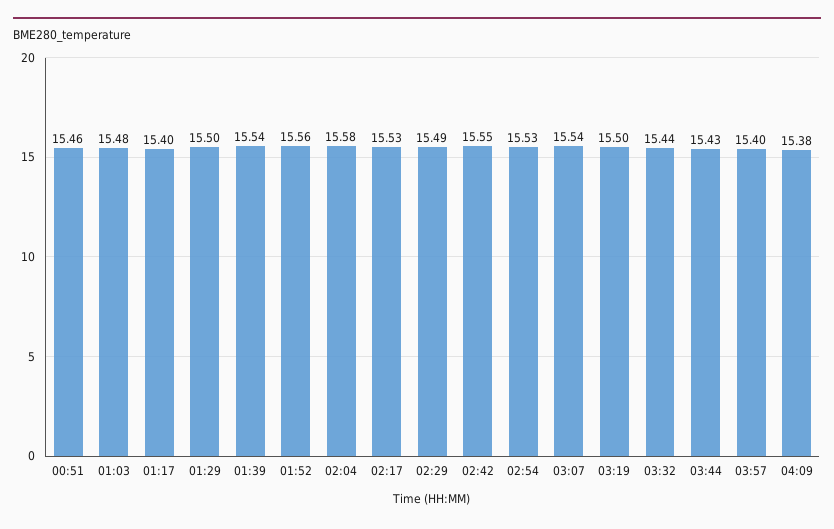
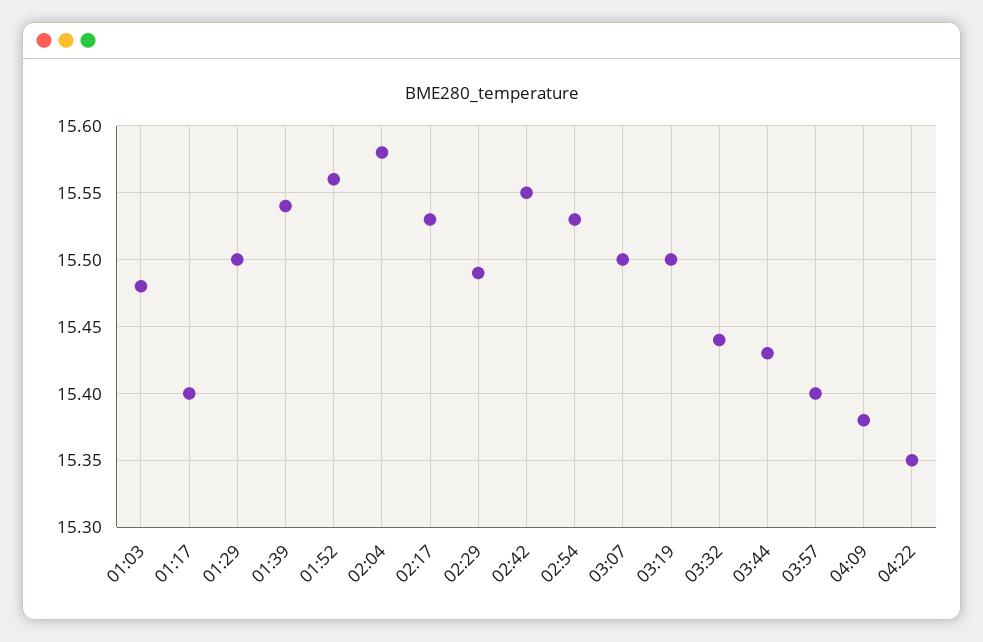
00:51: 15.46 -> none
03:07: 15.54 -> 15.5
04:22: none -> 15.35

